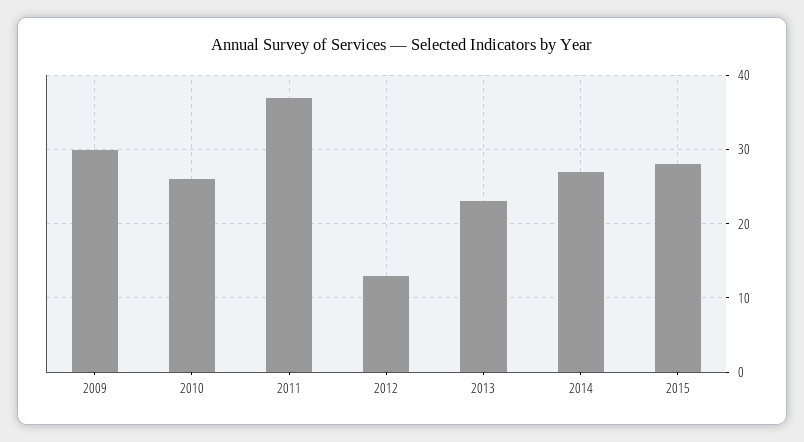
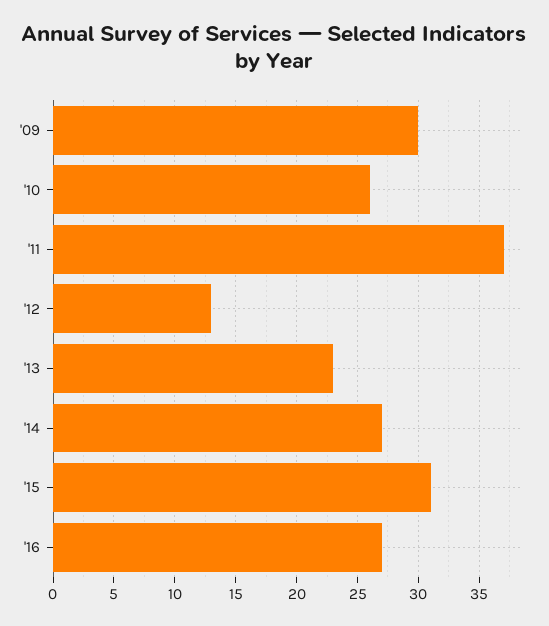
2015: 28 -> 31
'16: none -> 27

